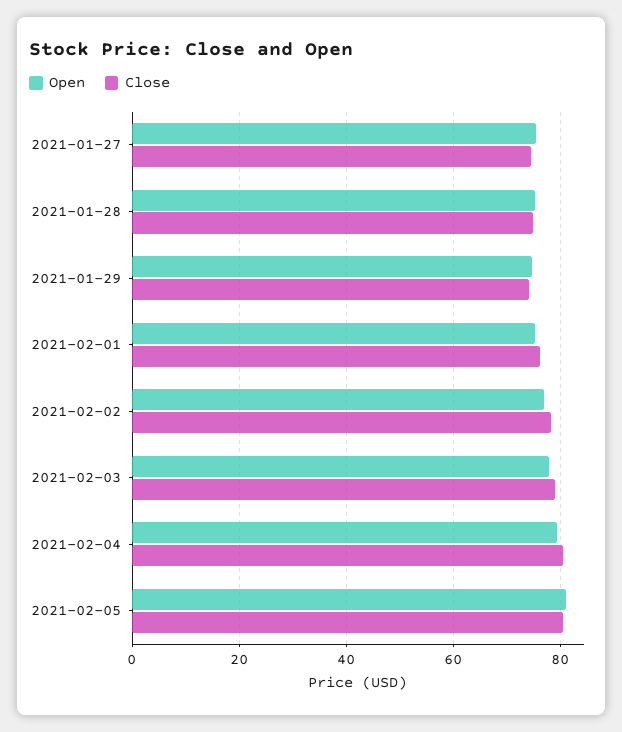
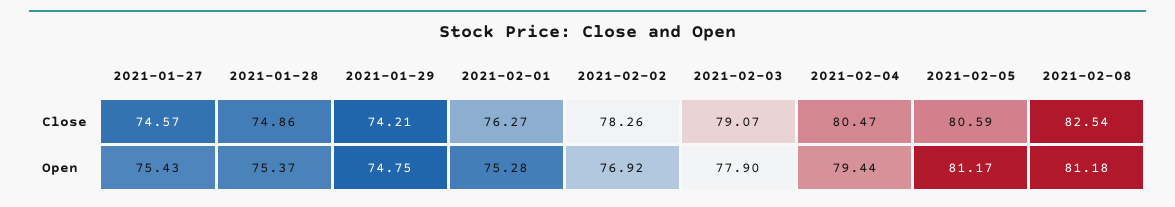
Close, 2021-02-08: none -> 82.54
Open, 2021-02-08: none -> 81.18

